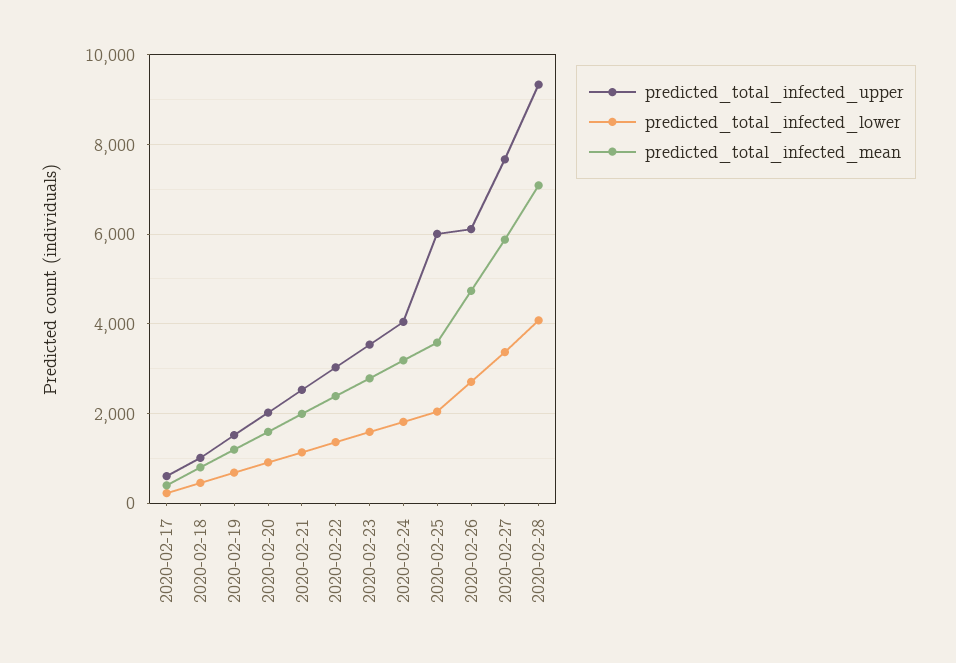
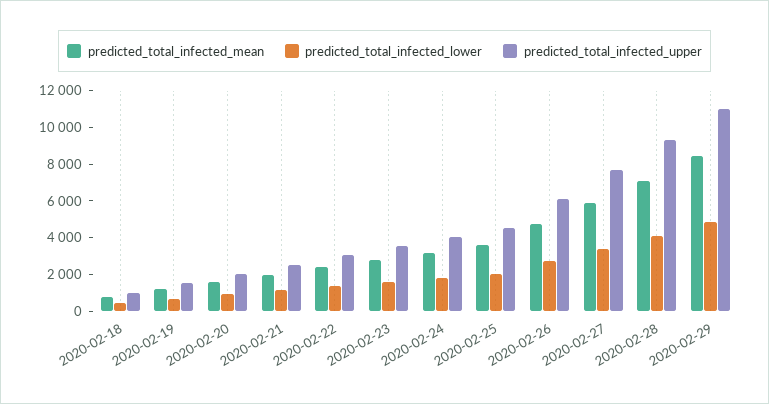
predicted_total_infected_upper, 2020-02-17: 600 -> none
predicted_total_infected_lower, 2020-02-17: 200 -> none
predicted_total_infected_mean, 2020-02-17: 400 -> none
predicted_total_infected_upper, 2020-02-25: 6000 -> 4500
predicted_total_infected_mean, 2020-02-29: none -> 8500
predicted_total_infected_lower, 2020-02-29: none -> 5000
predicted_total_infected_upper, 2020-02-29: none -> 11000

